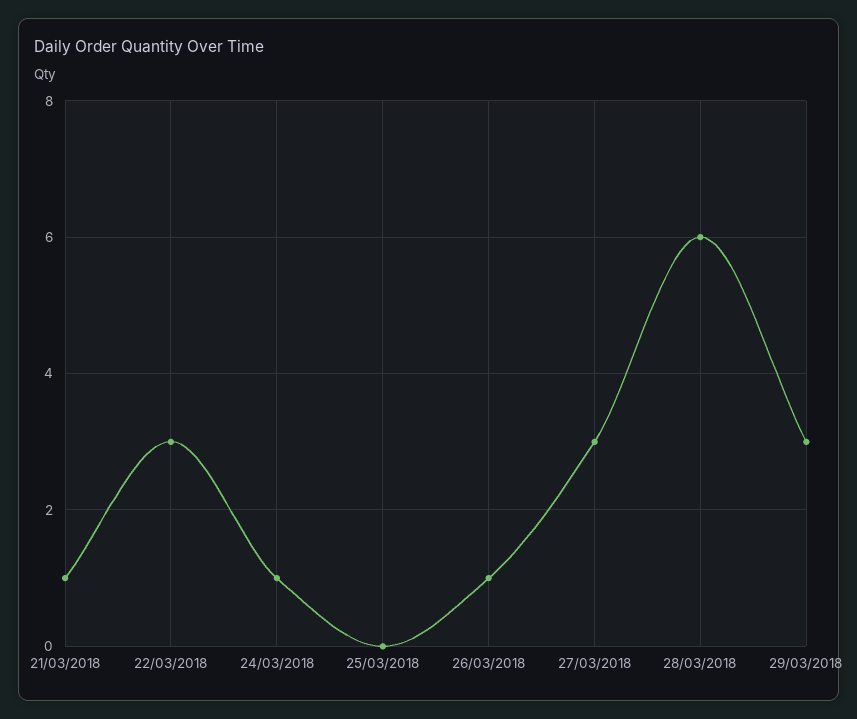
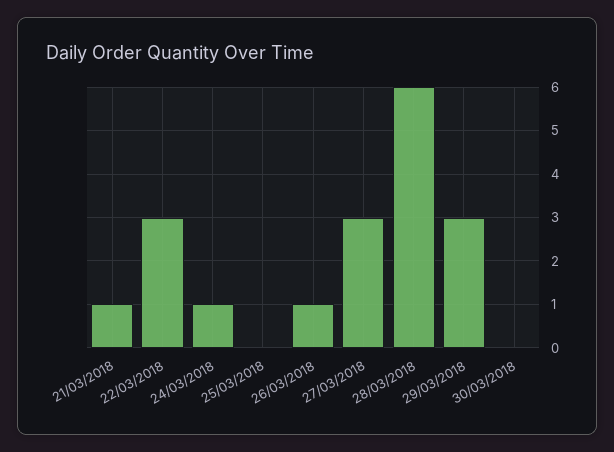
30/03/2018: none -> 0

